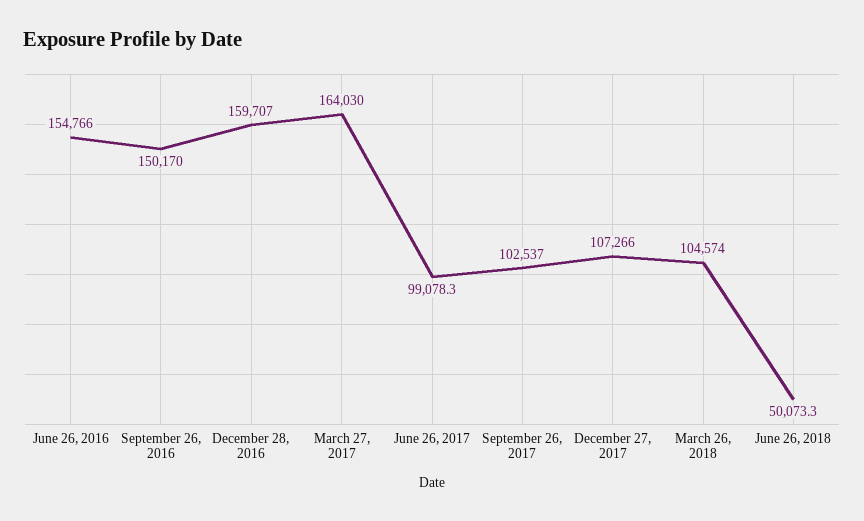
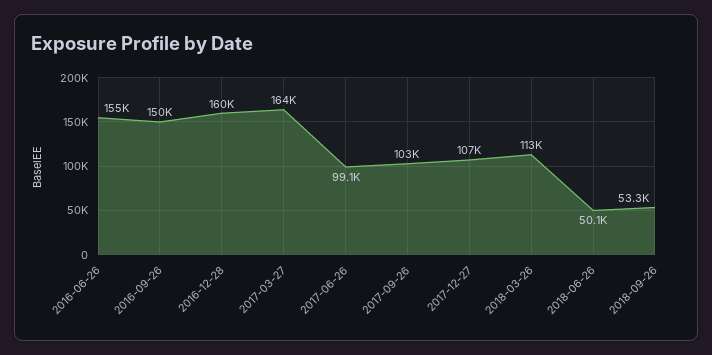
March 26, 2018: 104574 -> 113000
2018-09-26: none -> 53300

